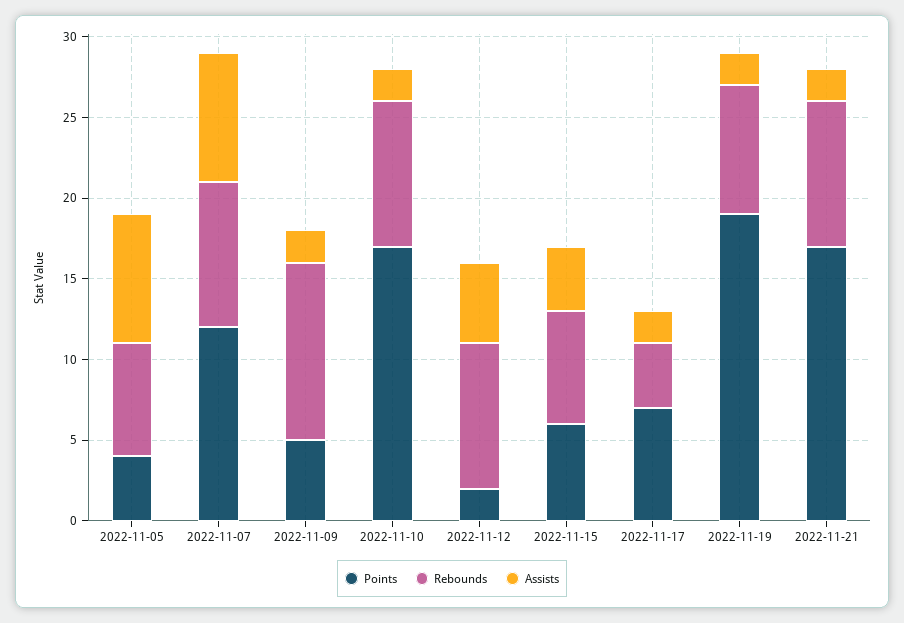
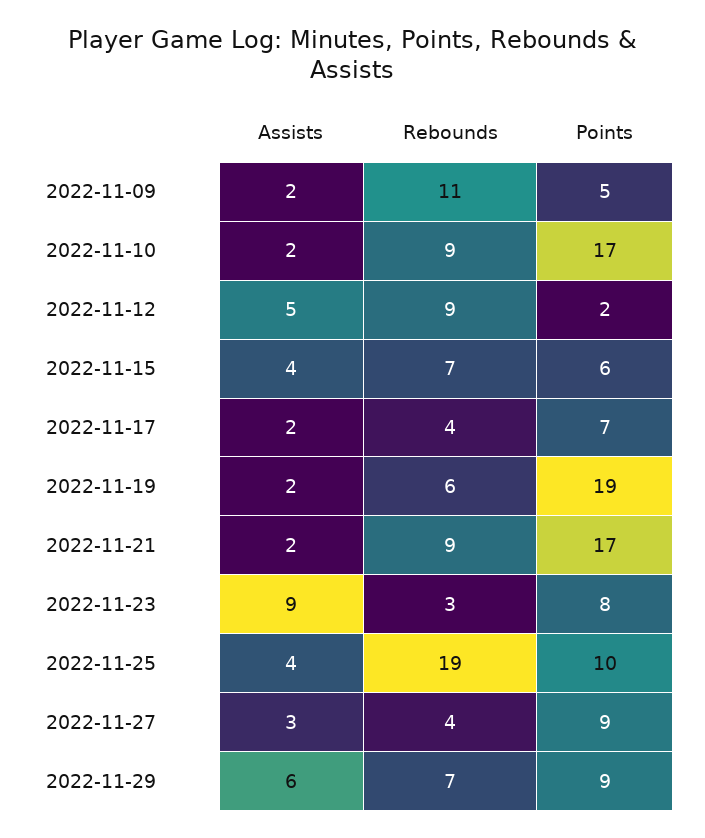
Points, 2022-11-05: 4 -> none
Rebounds, 2022-11-05: 7 -> none
Assists, 2022-11-05: 8 -> none
Points, 2022-11-07: 12 -> none
Rebounds, 2022-11-07: 9 -> none
Assists, 2022-11-07: 8 -> none
Rebounds, 2022-11-19: 8 -> 6
Assists, 2022-11-23: none -> 9
Rebounds, 2022-11-23: none -> 3
Points, 2022-11-23: none -> 8
Assists, 2022-11-25: none -> 4
Rebounds, 2022-11-25: none -> 19
Points, 2022-11-25: none -> 10
Assists, 2022-11-27: none -> 3
Rebounds, 2022-11-27: none -> 4
Points, 2022-11-27: none -> 9
Assists, 2022-11-29: none -> 6
Rebounds, 2022-11-29: none -> 7
Points, 2022-11-29: none -> 9

